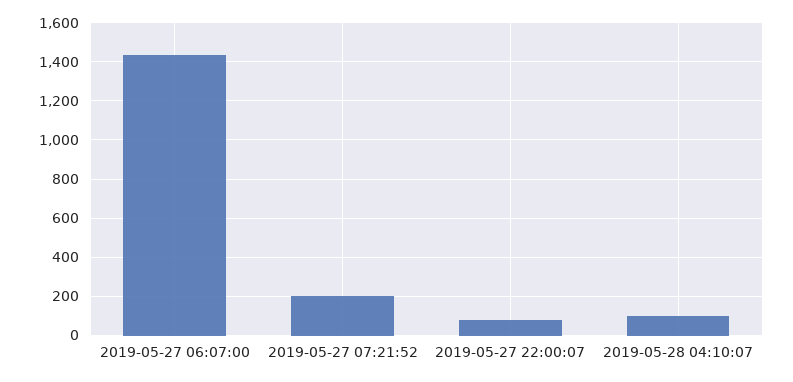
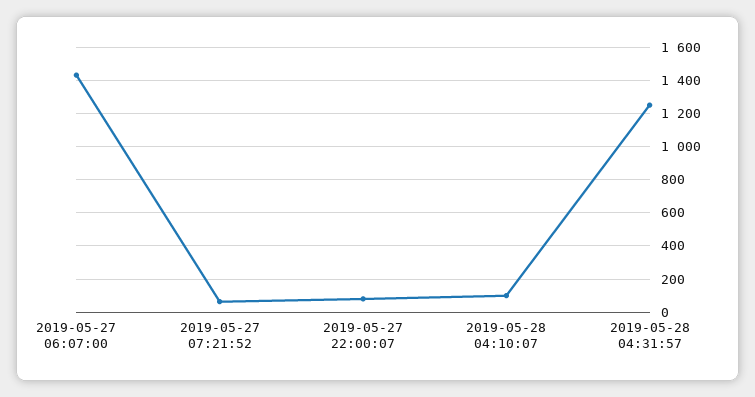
2019-05-27 07:21:52: 200 -> 50
2019-05-28 04:31:57: none -> 1250

